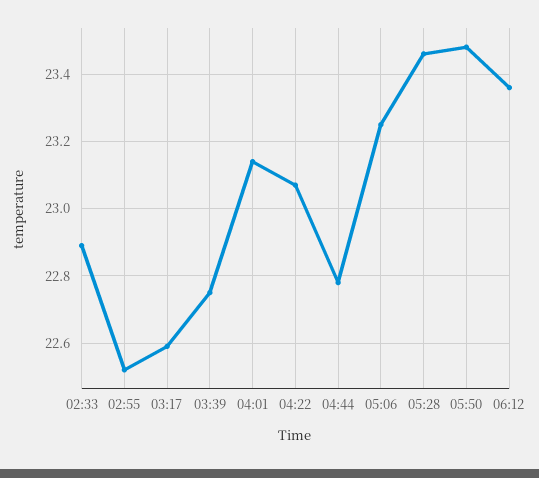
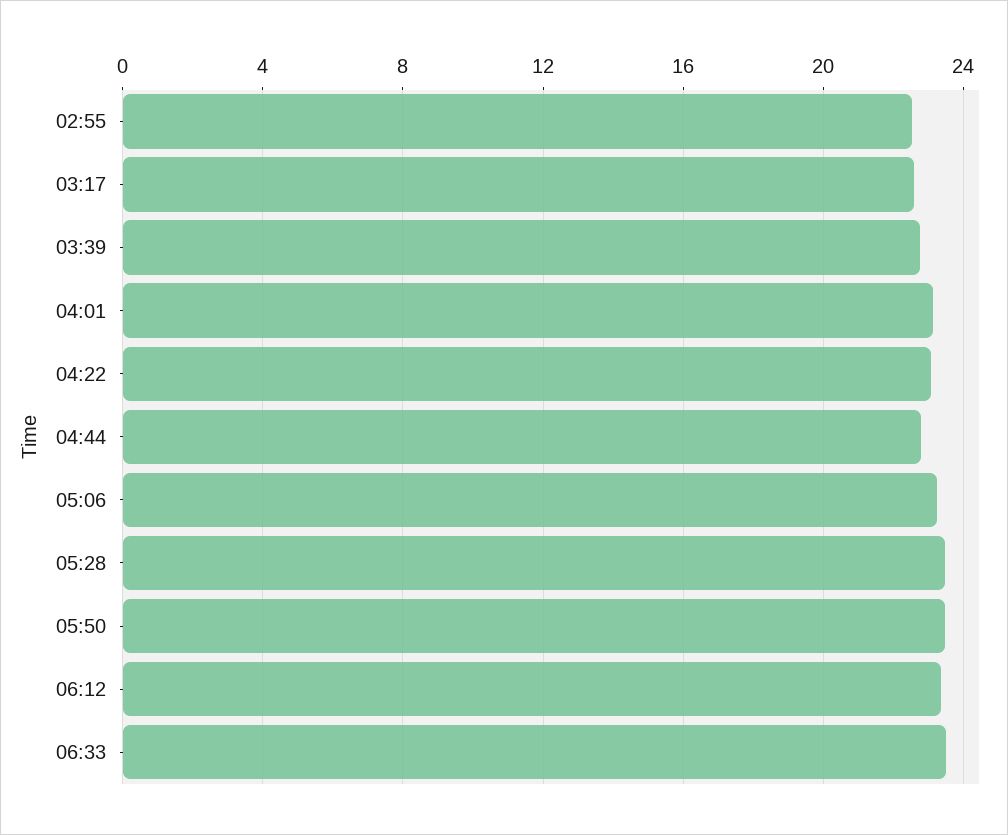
02:33: 22.9 -> none
06:33: none -> 23.5

